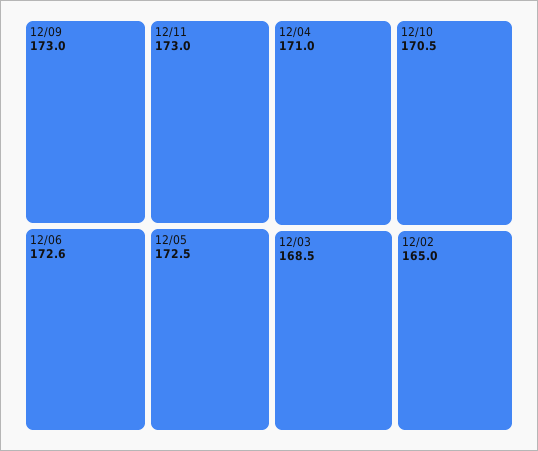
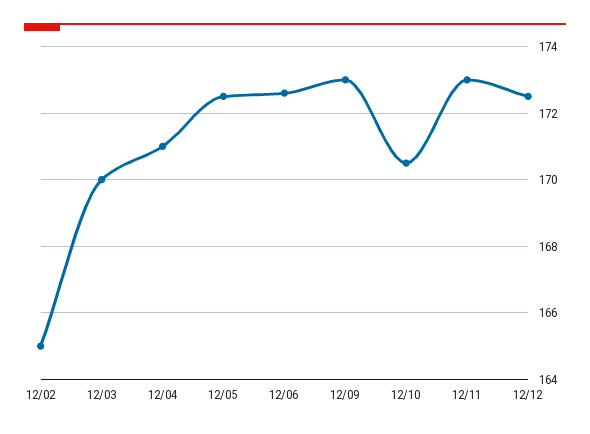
12/03: 168.5 -> 170
12/12: none -> 172.5

